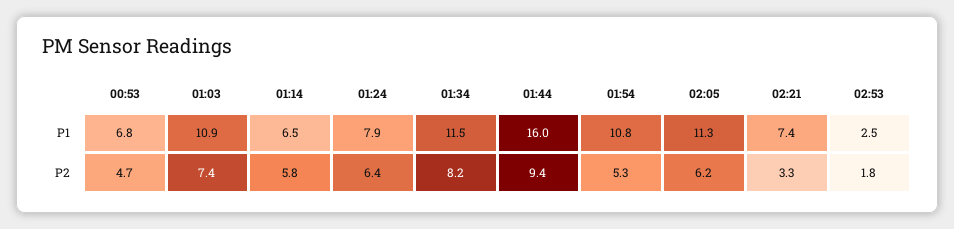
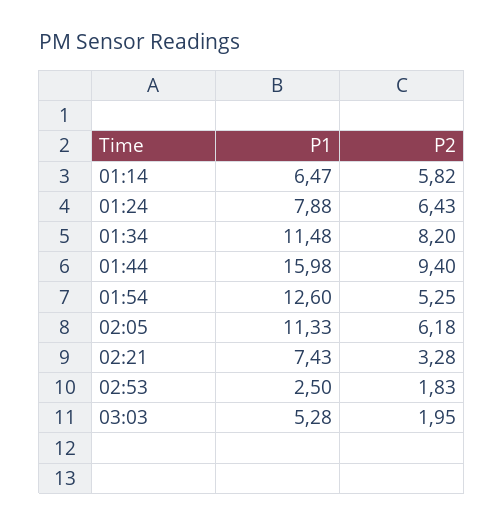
00:53, P1: 6.8 -> none
01:03, P1: 10.9 -> none
01:54, P1: 10.8 -> 12.6
00:53, P2: 4.7 -> none
01:03, P2: 7.4 -> none
03:03, P1: none -> 5.28
03:03, P2: none -> 1.95

